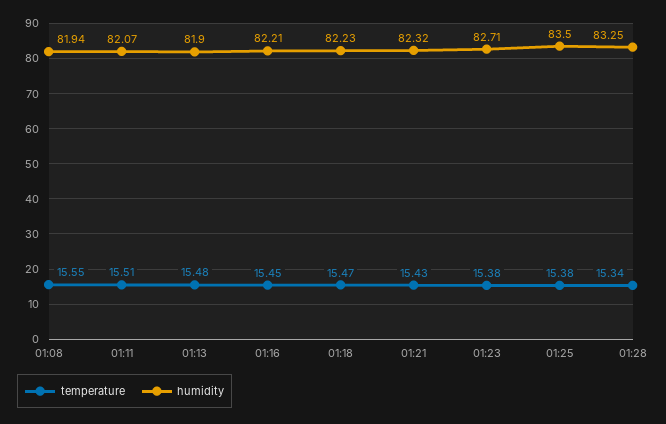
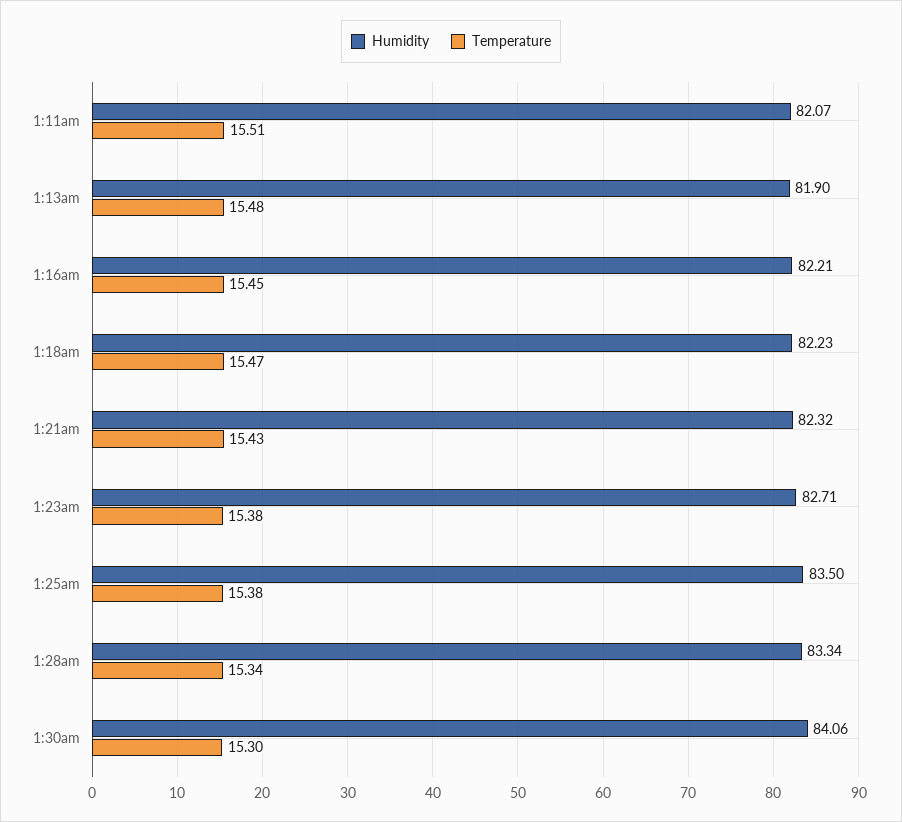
temperature, 01:08: 15.55 -> none
humidity, 01:08: 81.94 -> none
humidity, 01:28: 83.25 -> 83.34
humidity, 1:30am: none -> 84.06
temperature, 1:30am: none -> 15.3

